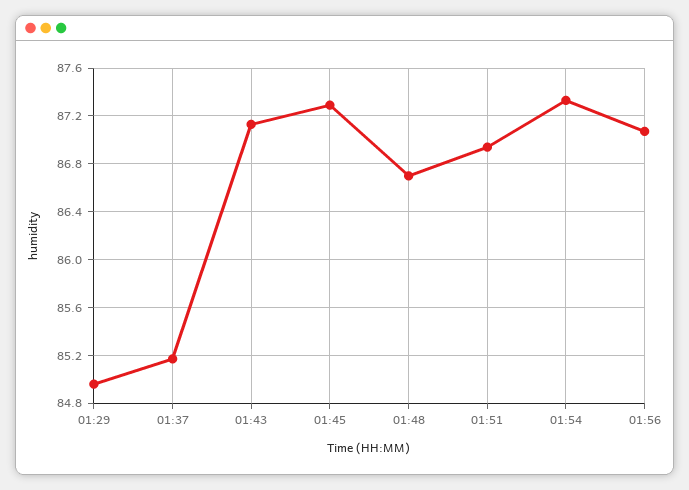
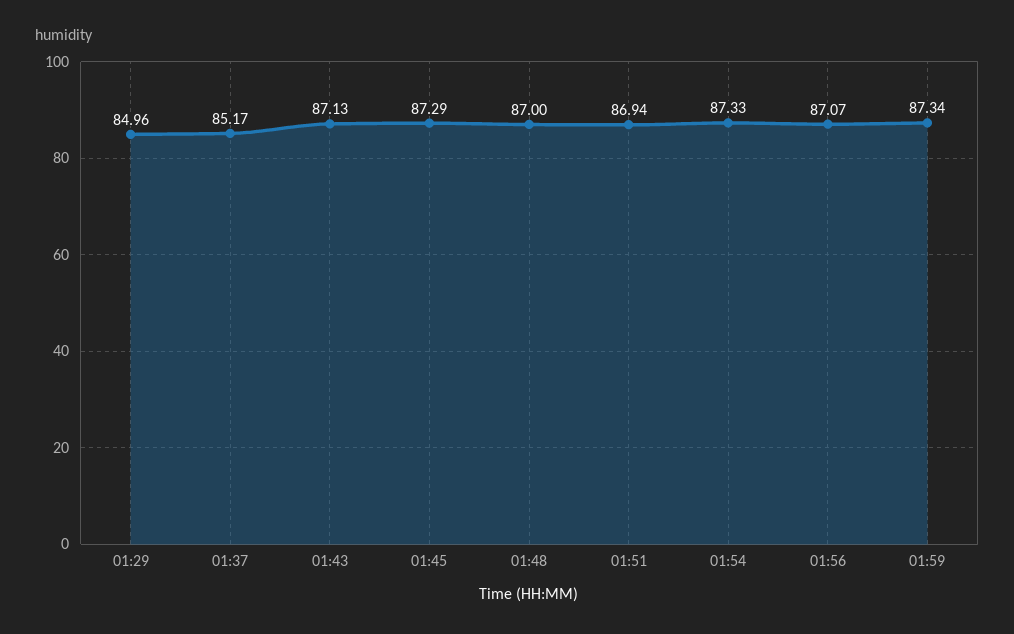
01:48: 86.7 -> 87
01:59: none -> 87.34

